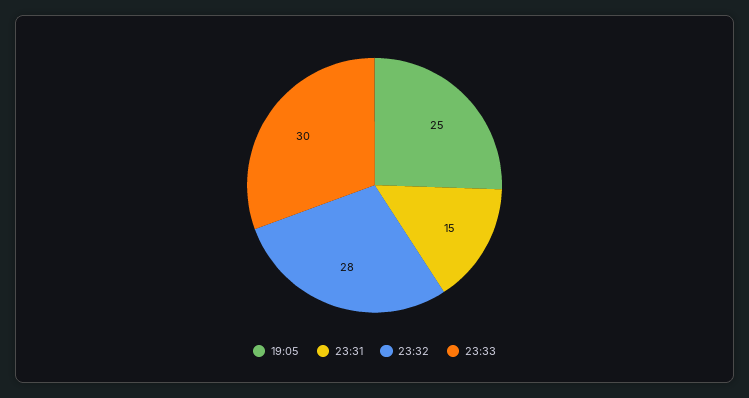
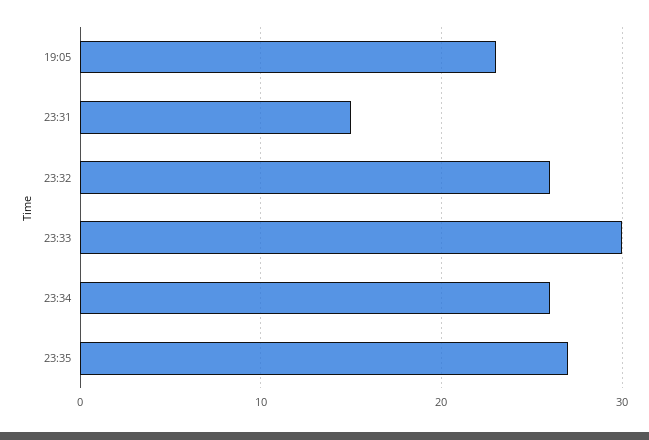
19:05: 25 -> 23
23:32: 28 -> 26
23:34: none -> 26
23:35: none -> 27

